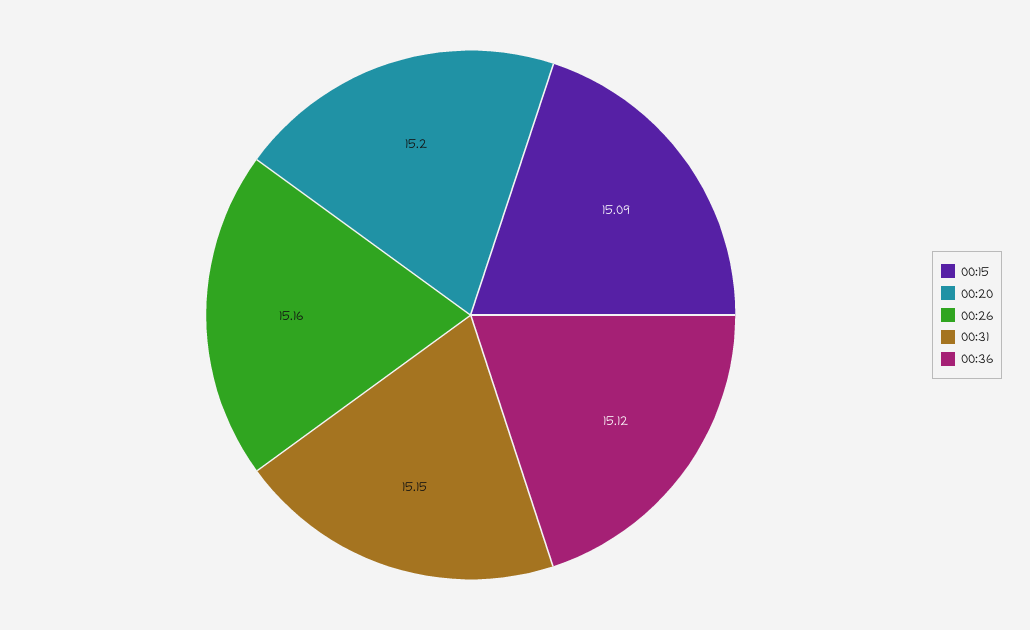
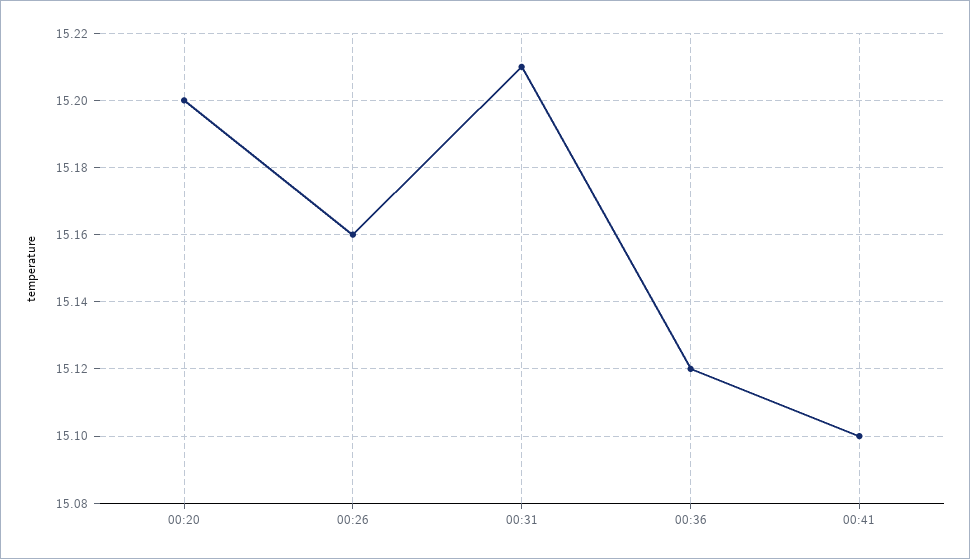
00:15: 15.09 -> none
00:31: 15.15 -> 15.21
00:41: none -> 15.1

